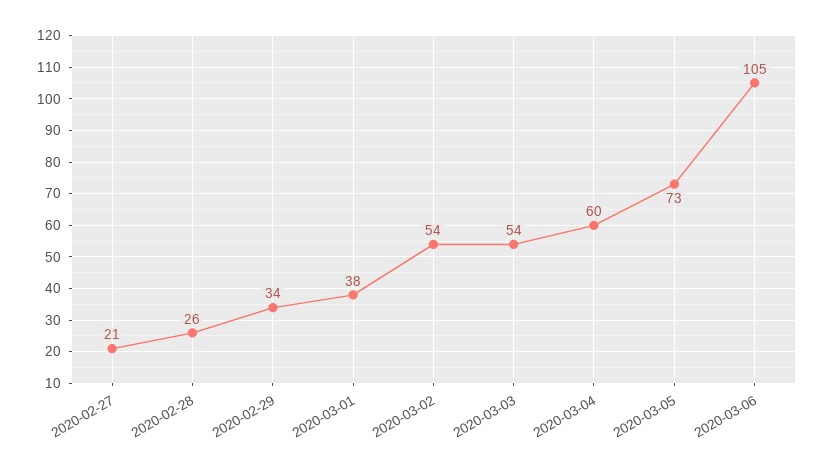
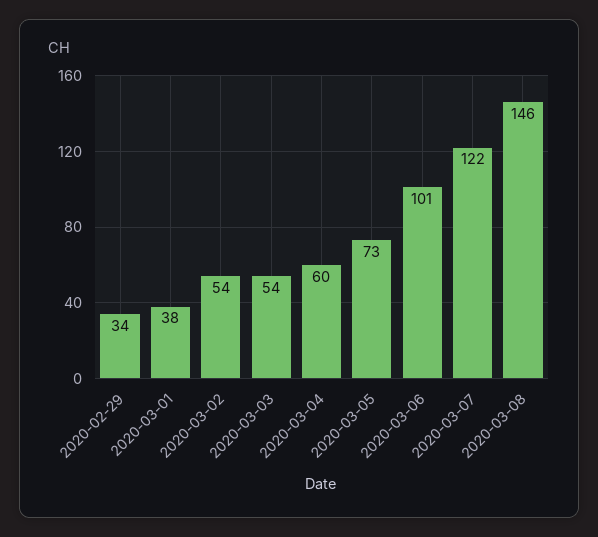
2020-02-27: 21 -> none
2020-02-28: 26 -> none
2020-03-06: 105 -> 101
2020-03-07: none -> 122
2020-03-08: none -> 146

